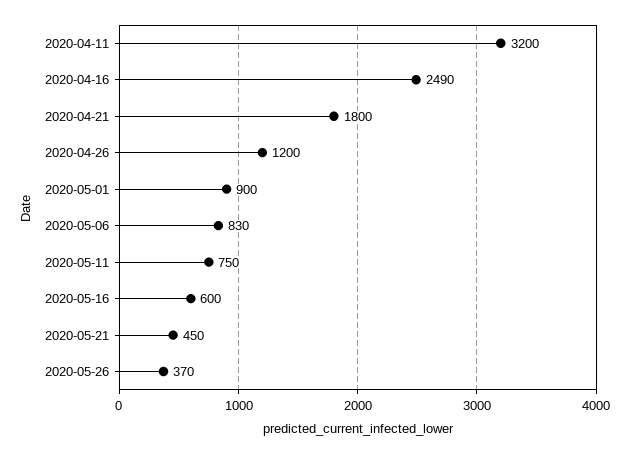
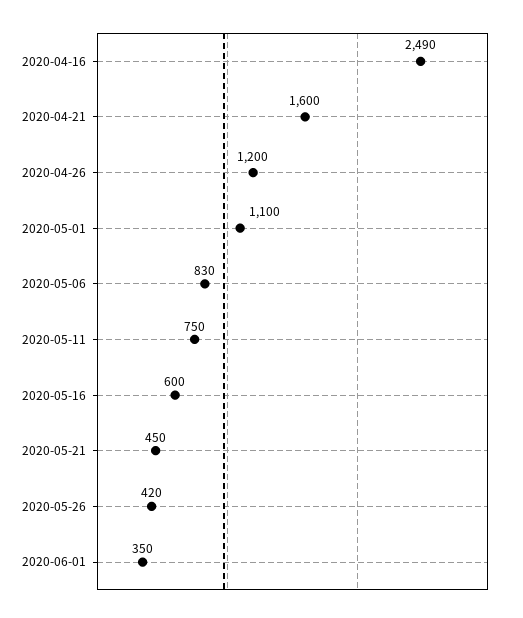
2020-04-11: 3200 -> none
2020-04-21: 1800 -> 1600
2020-05-01: 900 -> 1100
2020-05-26: 370 -> 420
2020-06-01: none -> 350

